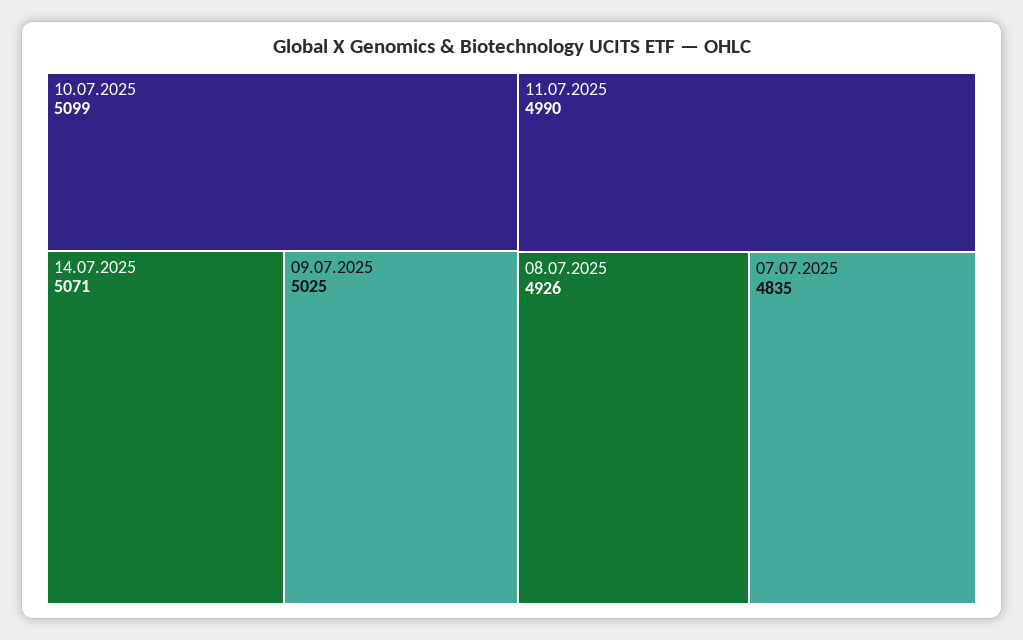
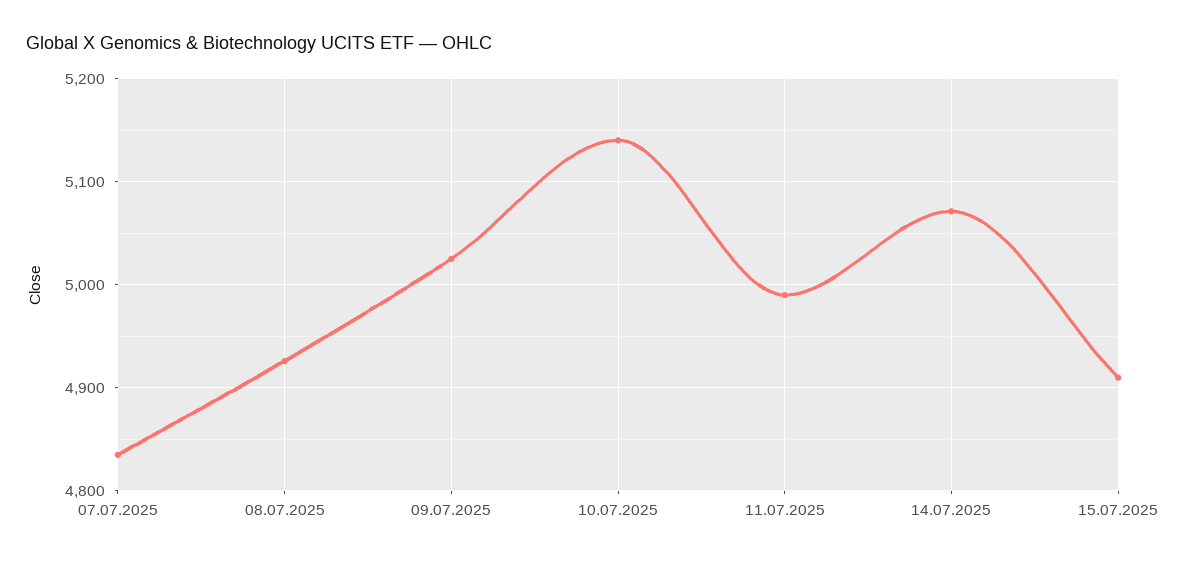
10.07.2025: 5099 -> 5140
15.07.2025: none -> 4910

